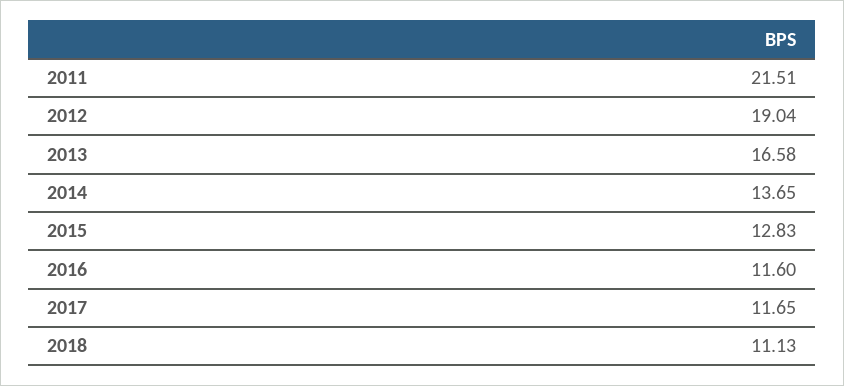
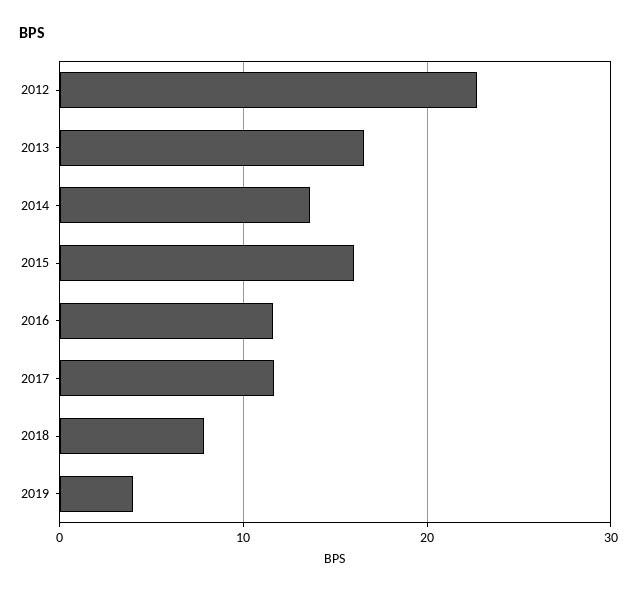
2011: 21.51 -> none
2012: 19.04 -> 23
2015: 12.83 -> 16
2018: 11.13 -> 8
2019: none -> 4

